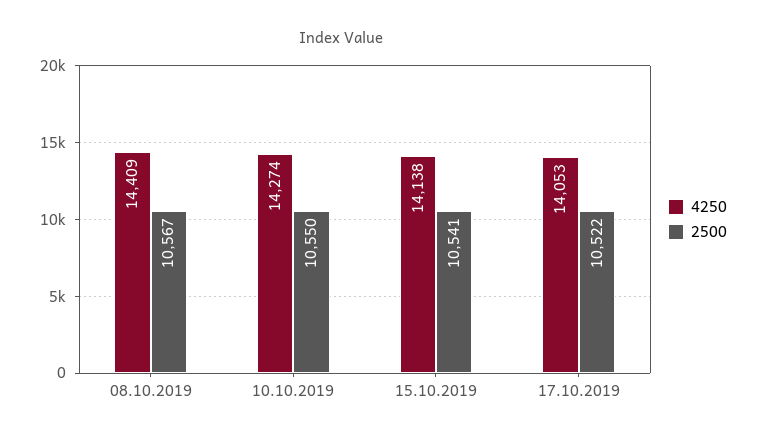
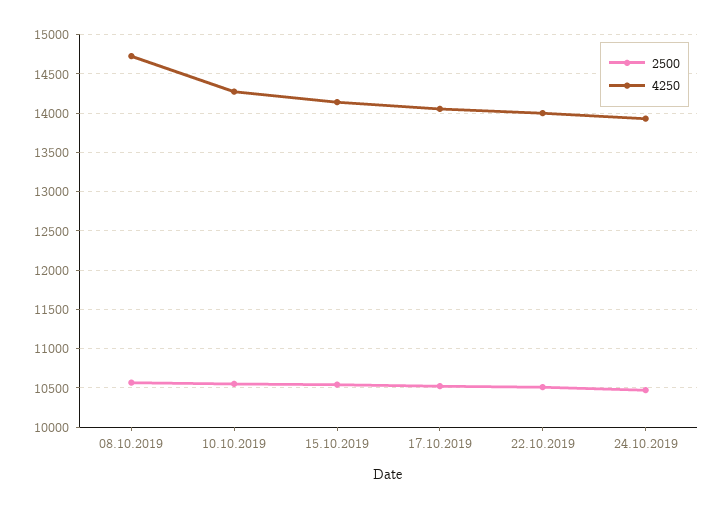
4250, 08.10.2019: 14409 -> 14700
2500, 22.10.2019: none -> 10500
4250, 22.10.2019: none -> 14000
2500, 24.10.2019: none -> 10500
4250, 24.10.2019: none -> 13900

